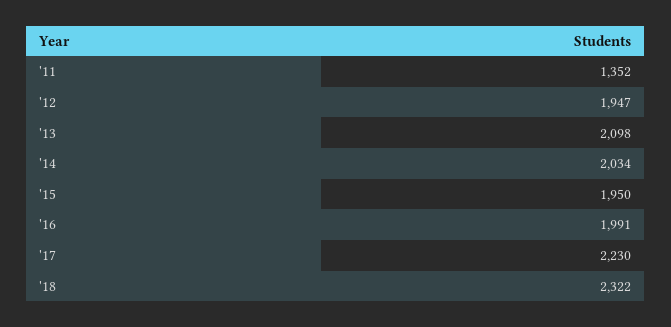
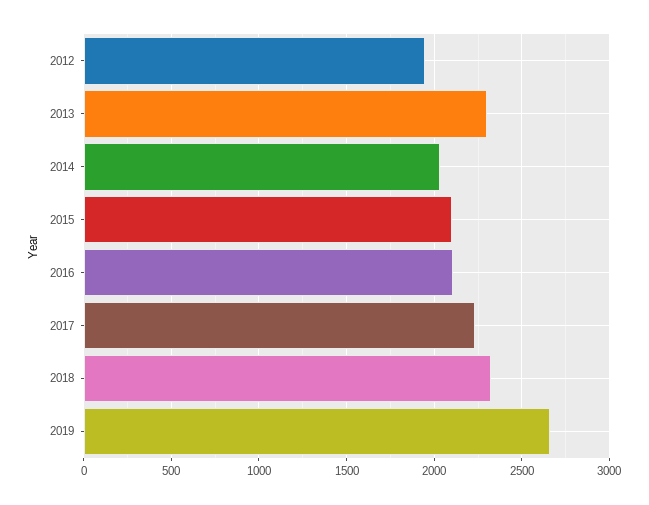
'11: 1352 -> none
'13: 2098 -> 2300
'15: 1950 -> 2100
'16: 1991 -> 2100
2019: none -> 2650

